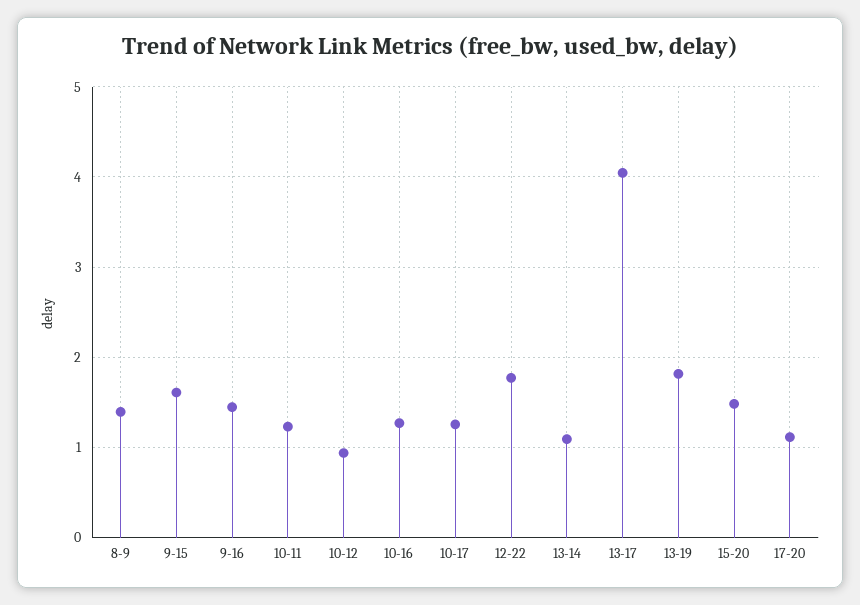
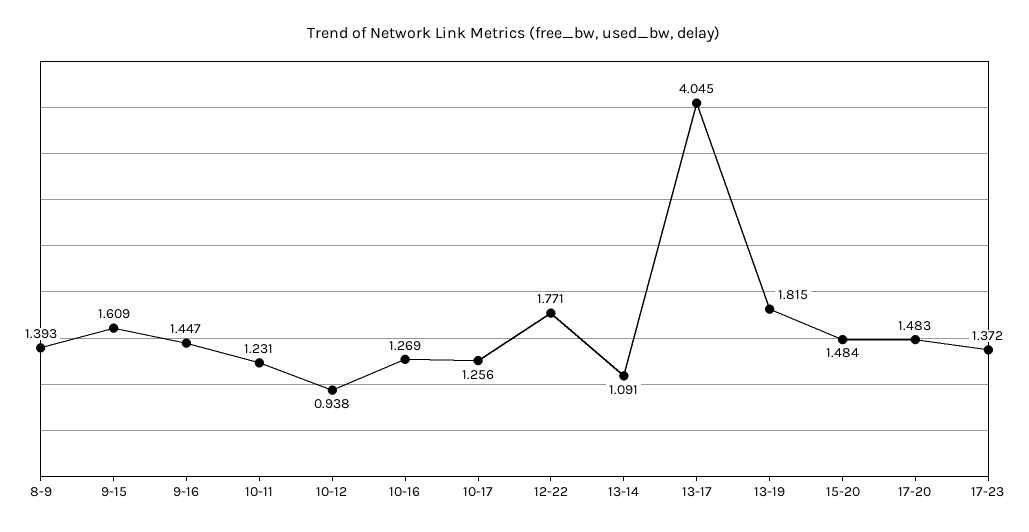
17-20: 1.1 -> 1.483
17-23: none -> 1.372

